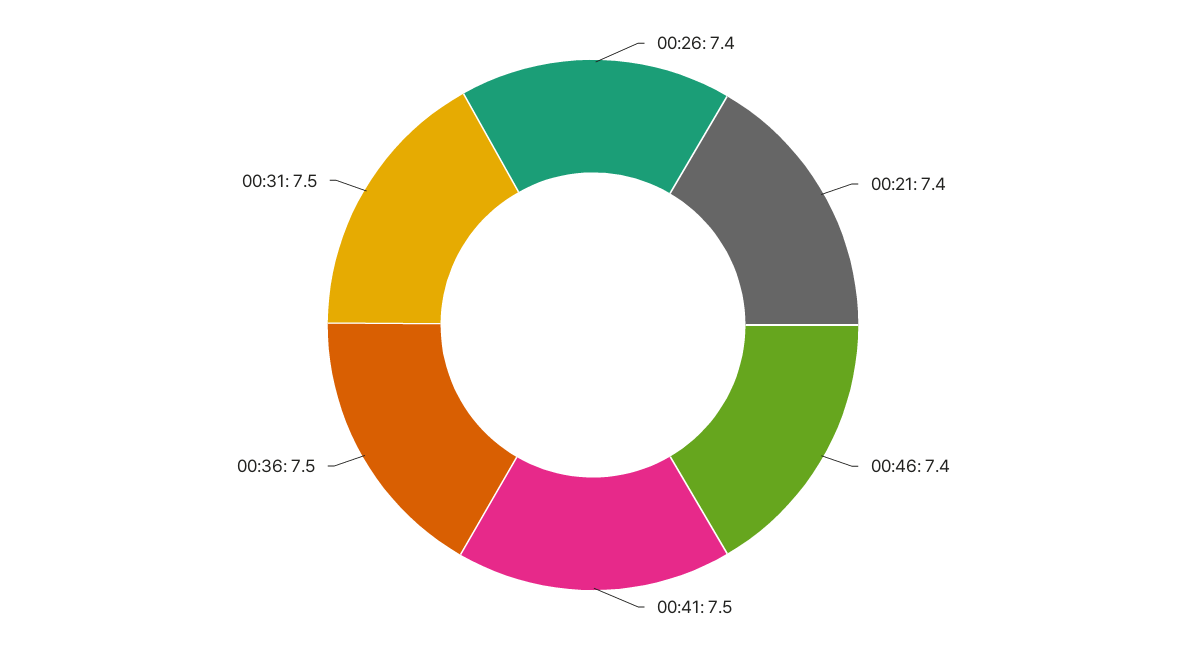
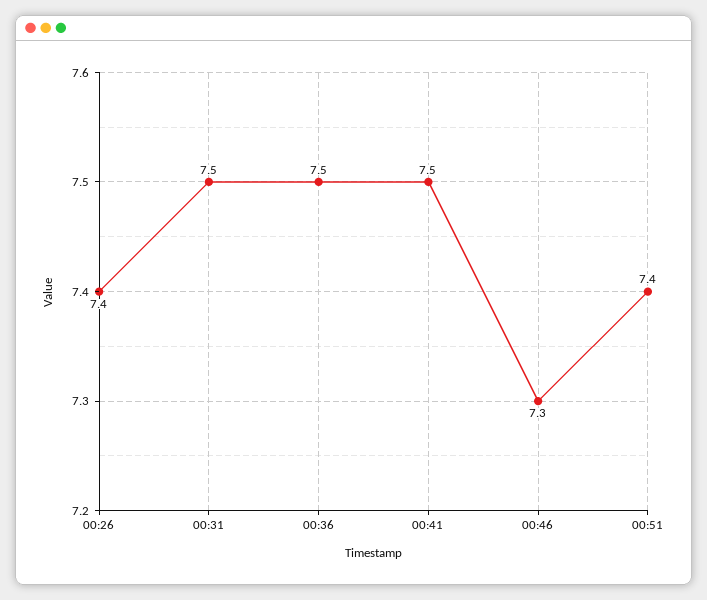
00:21: 7.4 -> none
00:46: 7.4 -> 7.3
00:51: none -> 7.4

